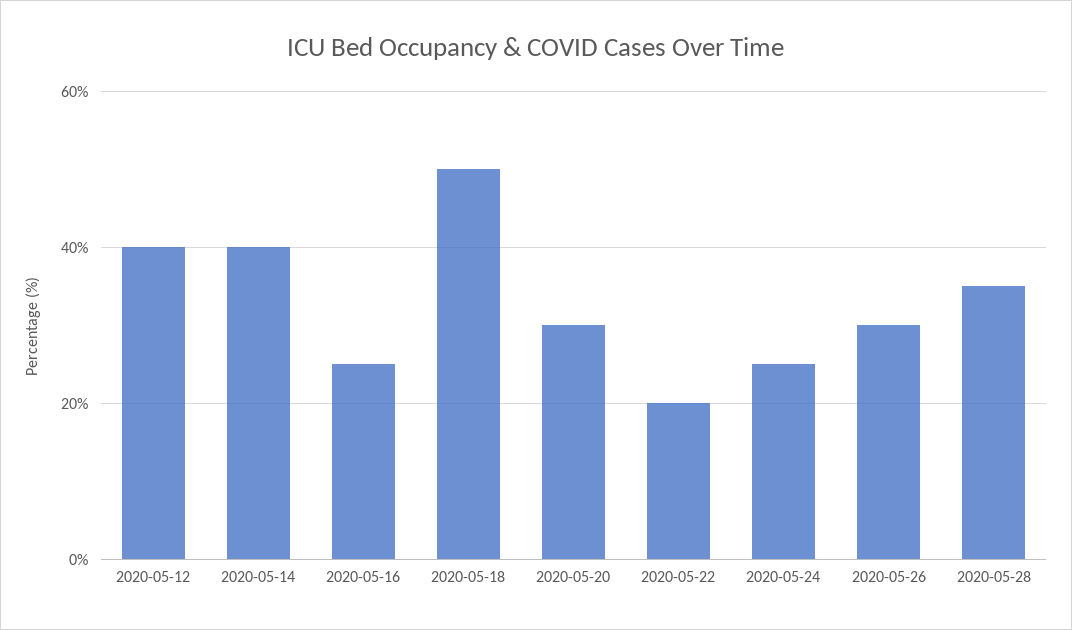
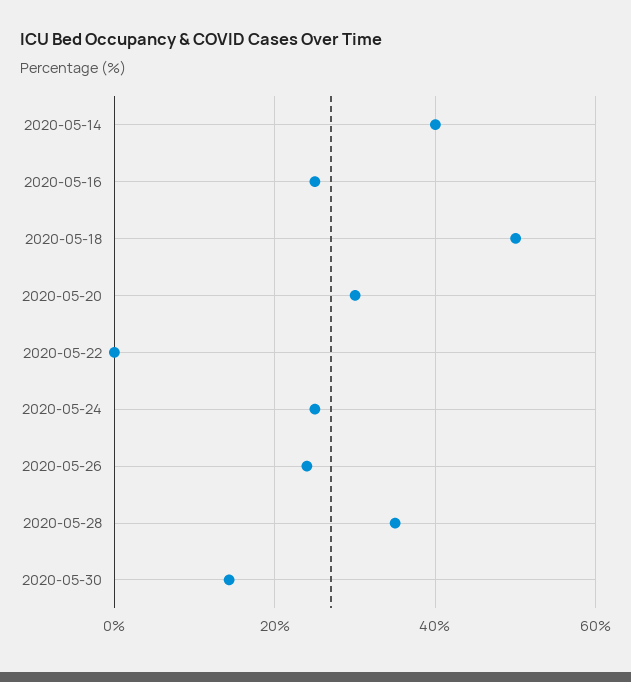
2020-05-12: 40 -> none
2020-05-22: 20 -> 0
2020-05-26: 30 -> 24
2020-05-30: none -> 14

